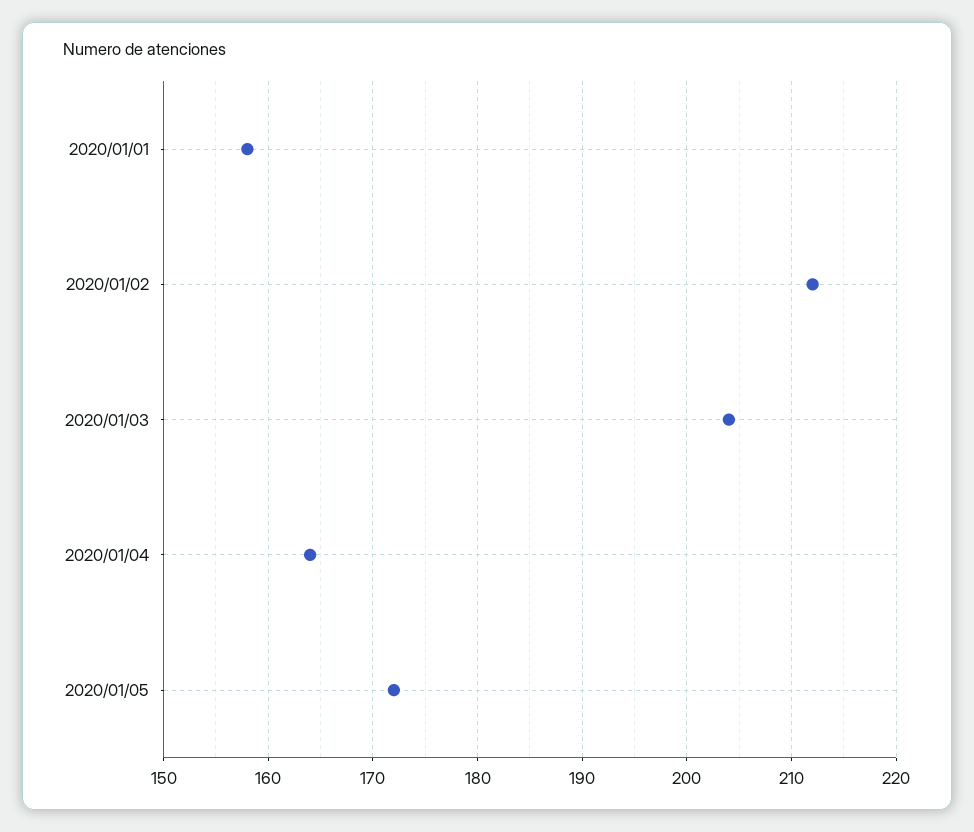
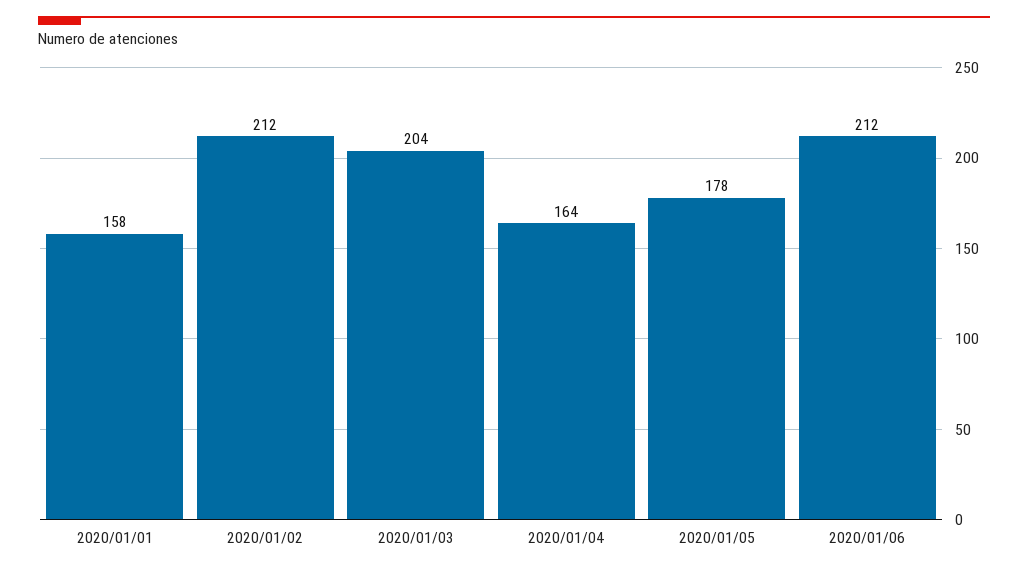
2020/01/05: 172 -> 178
2020/01/06: none -> 212

